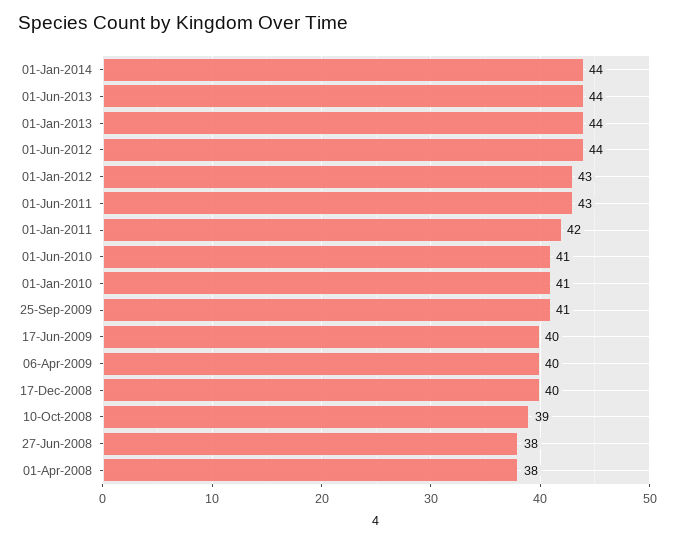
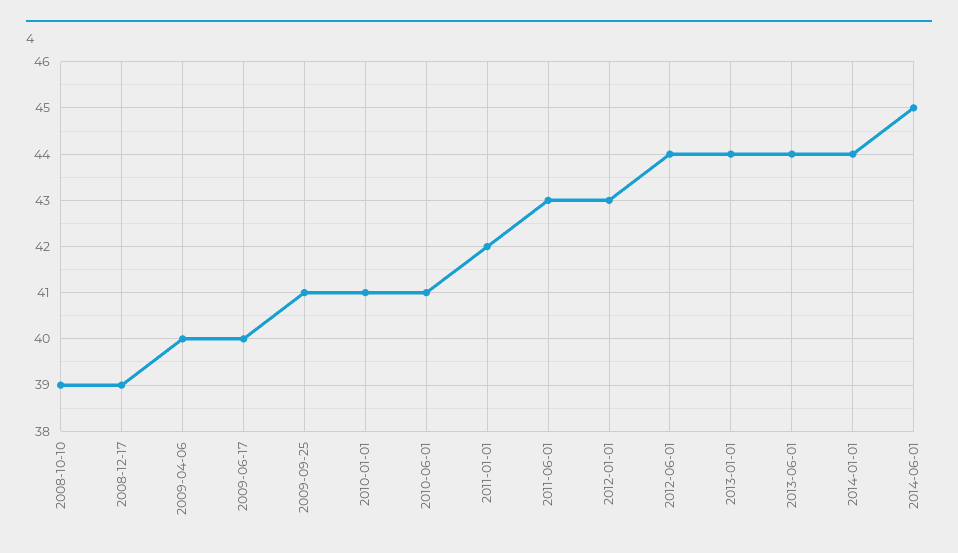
17-Dec-2008: 40 -> 39
27-Jun-2008: 38 -> none
01-Apr-2008: 38 -> none
2014-06-01: none -> 45

